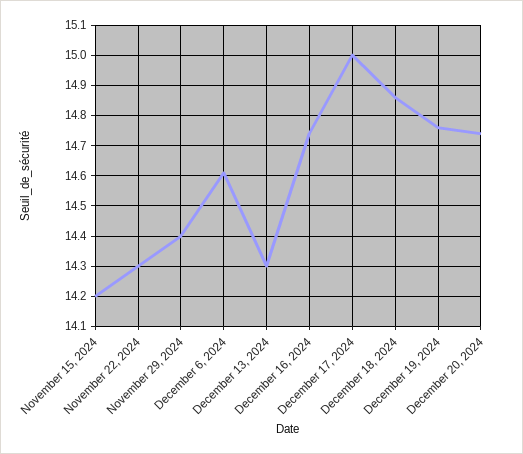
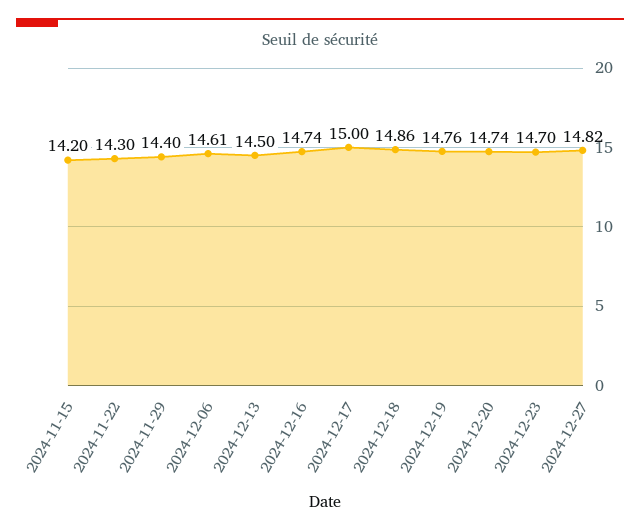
December 13, 2024: 14.3 -> 14.5
2024-12-23: none -> 14.7
2024-12-27: none -> 14.82

